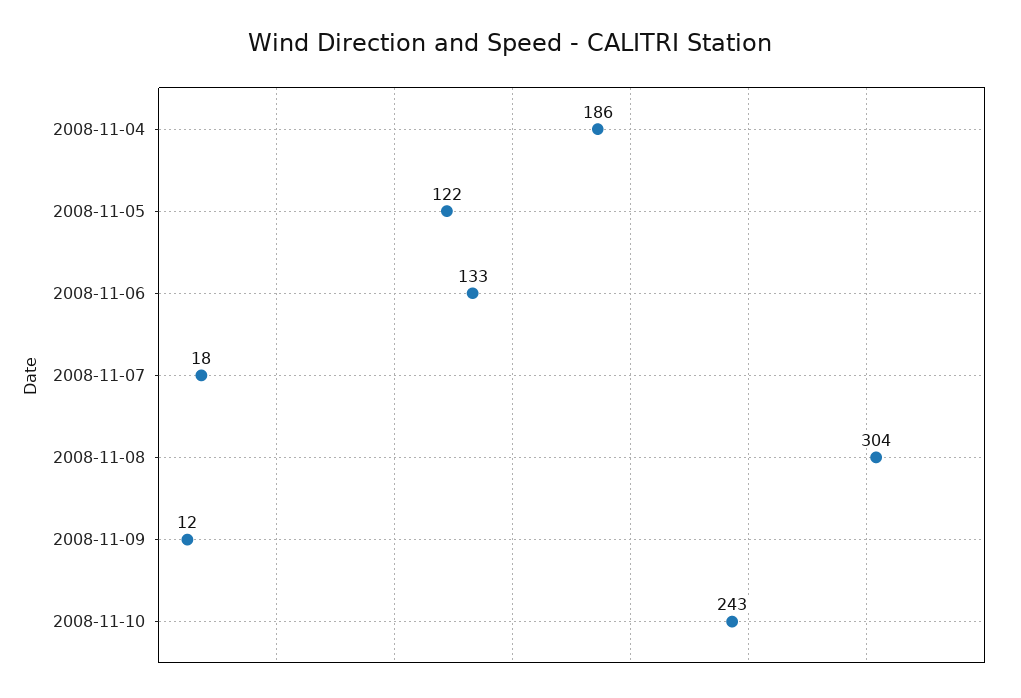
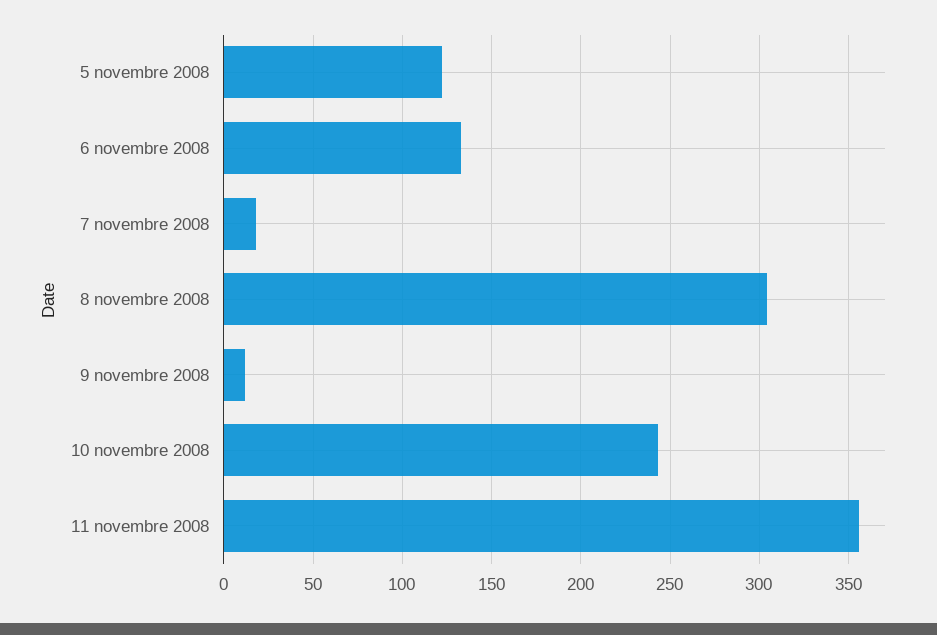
2008-11-04: 186 -> none
11 novembre 2008: none -> 355

